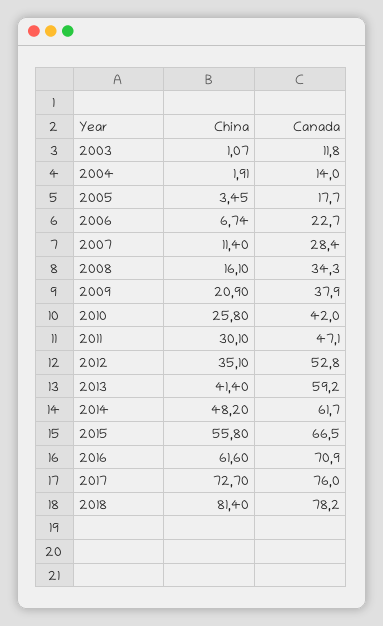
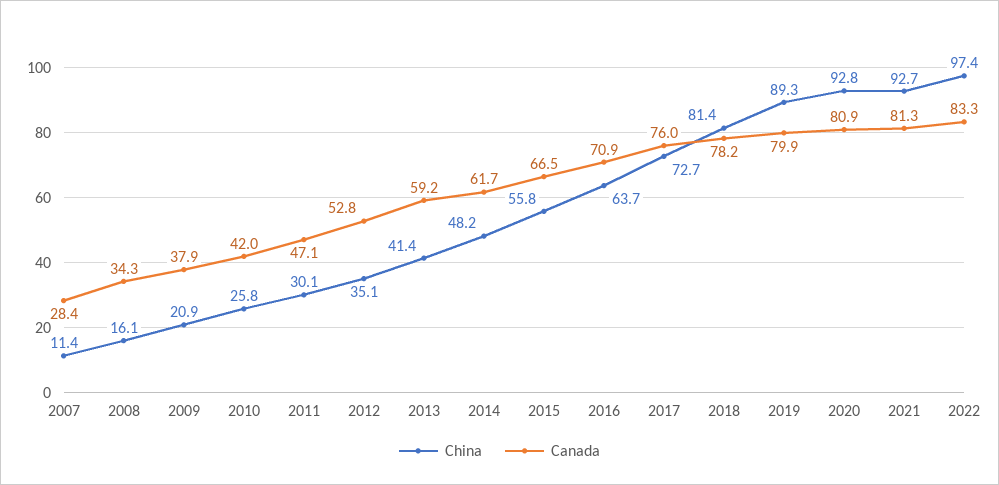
China, 2003: 1.07 -> none
Canada, 2003: 11.8 -> none
China, 2004: 1.91 -> none
Canada, 2004: 14 -> none
China, 2005: 3.45 -> none
Canada, 2005: 17.7 -> none
China, 2006: 6.74 -> none
Canada, 2006: 22.7 -> none
China, 2016: 61.6 -> 63.7
China, 2019: none -> 89.3
Canada, 2019: none -> 79.9
China, 2020: none -> 92.8
Canada, 2020: none -> 80.9
China, 2021: none -> 92.7
Canada, 2021: none -> 81.3
China, 2022: none -> 97.4
Canada, 2022: none -> 83.3

